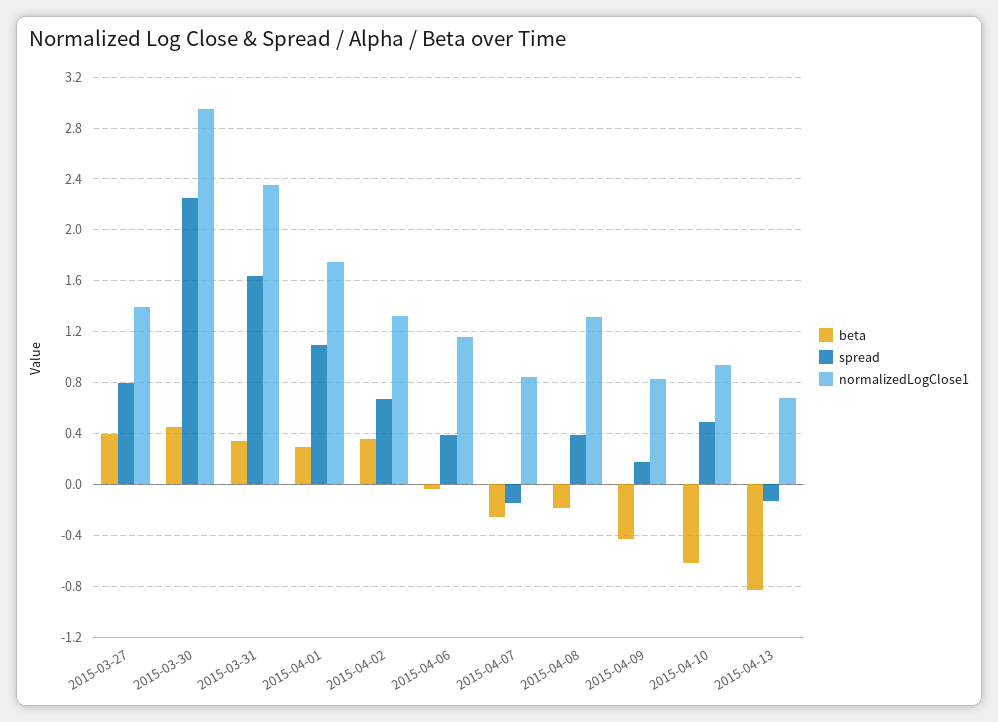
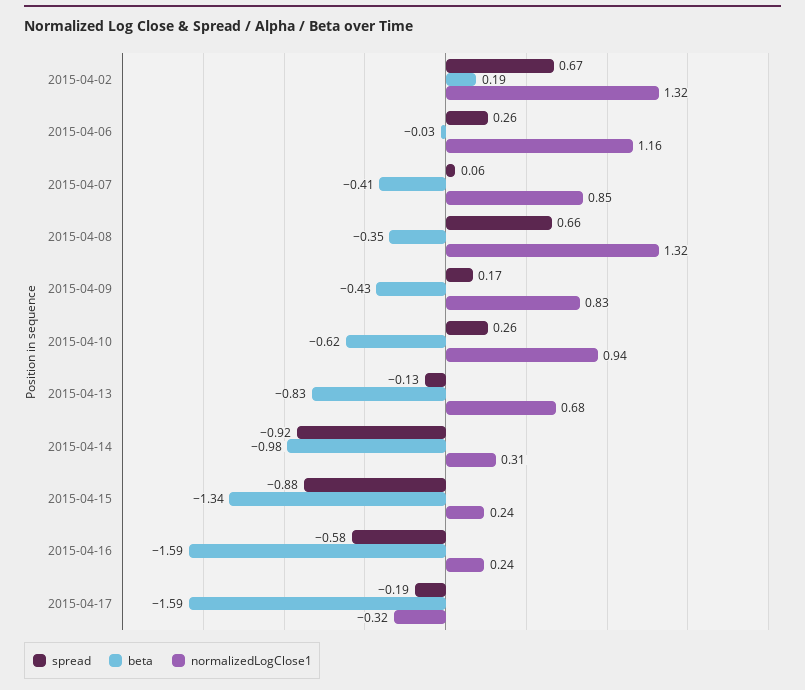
beta, 2015-03-27: 0.4 -> none
spread, 2015-03-27: 0.8 -> none
normalizedLogClose1, 2015-03-27: 1.4 -> none
beta, 2015-03-30: 0.45 -> none
spread, 2015-03-30: 2.25 -> none
normalizedLogClose1, 2015-03-30: 2.95 -> none
beta, 2015-03-31: 0.35 -> none
spread, 2015-03-31: 1.65 -> none
normalizedLogClose1, 2015-03-31: 2.35 -> none
beta, 2015-04-01: 0.3 -> none
spread, 2015-04-01: 1.1 -> none
normalizedLogClose1, 2015-04-01: 1.75 -> none
beta, 2015-04-02: 0.35 -> 0.19
spread, 2015-04-06: 0.4 -> 0.26
beta, 2015-04-07: -0.25 -> -0.41
spread, 2015-04-07: -0.15 -> 0.06
beta, 2015-04-08: -0.2 -> -0.35
spread, 2015-04-08: 0.4 -> 0.66
spread, 2015-04-10: 0.5 -> 0.26
spread, 2015-04-14: none -> -0.92
beta, 2015-04-14: none -> -0.98
normalizedLogClose1, 2015-04-14: none -> 0.31
spread, 2015-04-15: none -> -0.88
beta, 2015-04-15: none -> -1.34
normalizedLogClose1, 2015-04-15: none -> 0.24
spread, 2015-04-16: none -> -0.58
beta, 2015-04-16: none -> -1.59
normalizedLogClose1, 2015-04-16: none -> 0.24
spread, 2015-04-17: none -> -0.19
beta, 2015-04-17: none -> -1.59
normalizedLogClose1, 2015-04-17: none -> -0.32

